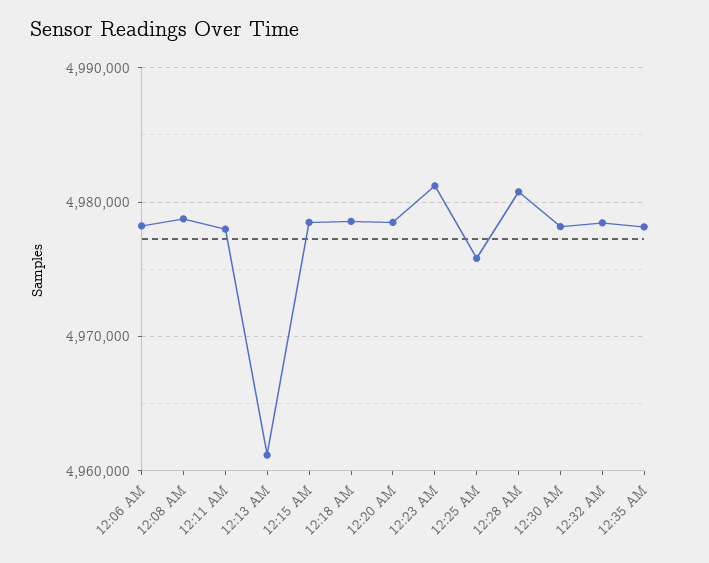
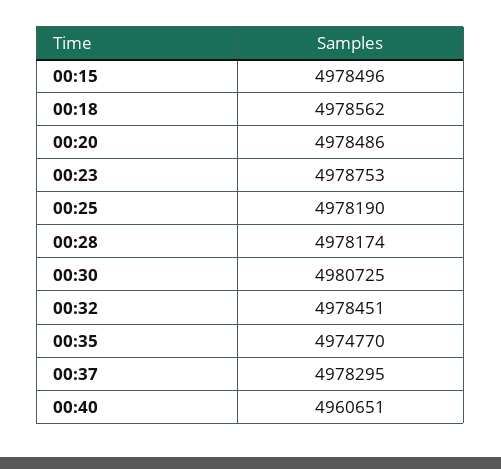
12:06 AM: 4978000 -> none
12:08 AM: 4979000 -> none
12:11 AM: 4978000 -> none
12:13 AM: 4961000 -> none
12:23 AM: 4981000 -> 4978753
12:25 AM: 4976000 -> 4978190
12:28 AM: 4981000 -> 4978174
12:30 AM: 4978000 -> 4980725
12:35 AM: 4978000 -> 4974770
00:37: none -> 4978295
00:40: none -> 4960651

